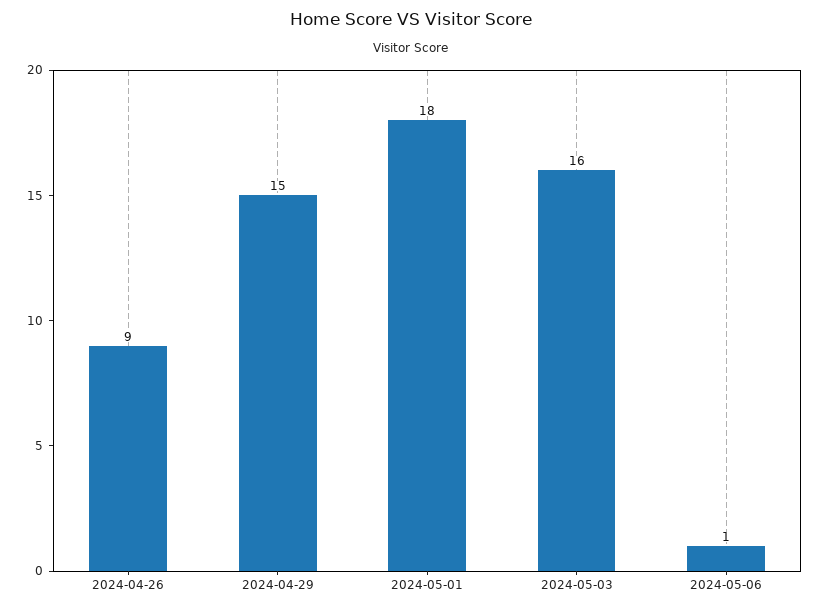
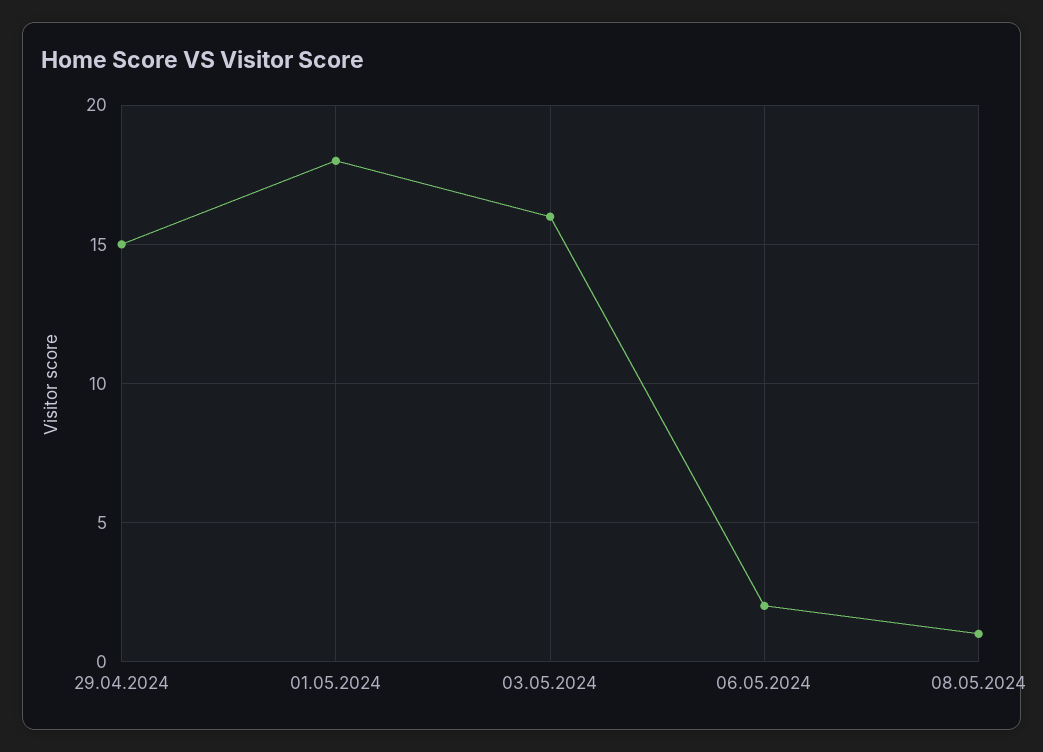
2024-04-26: 9 -> none
2024-05-06: 1 -> 2
08.05.2024: none -> 1

